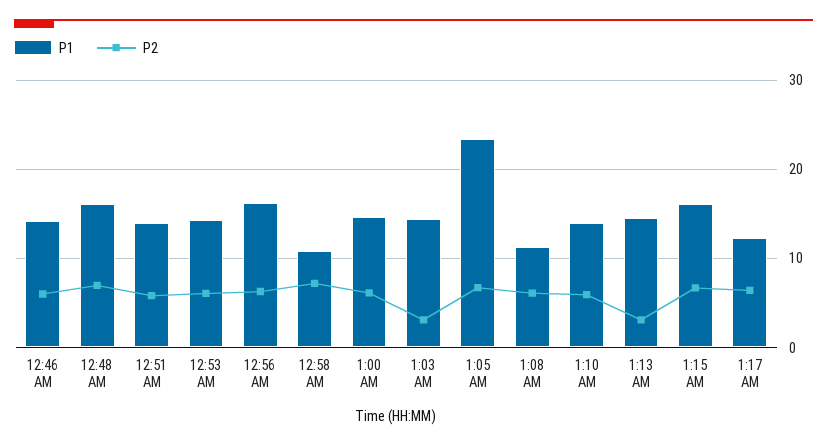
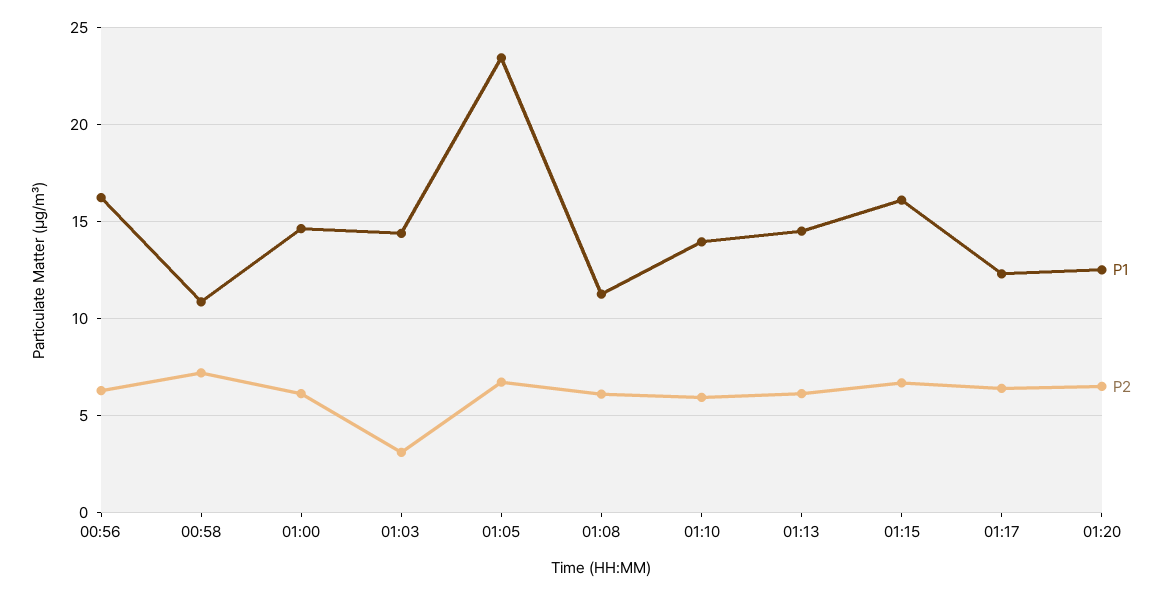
P1, 12:46 AM: 14 -> none
P2, 12:46 AM: 6 -> none
P1, 12:48 AM: 16 -> none
P2, 12:48 AM: 7 -> none
P1, 12:51 AM: 14 -> none
P2, 12:51 AM: 6 -> none
P1, 12:53 AM: 14 -> none
P2, 12:53 AM: 6 -> none
P2, 1:13 AM: 3 -> 6
P1, 01:20: none -> 12.5
P2, 01:20: none -> 6.5

